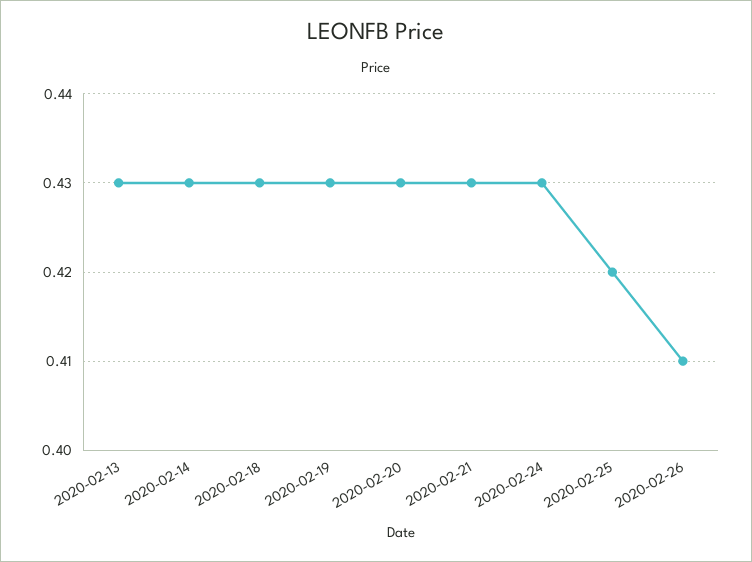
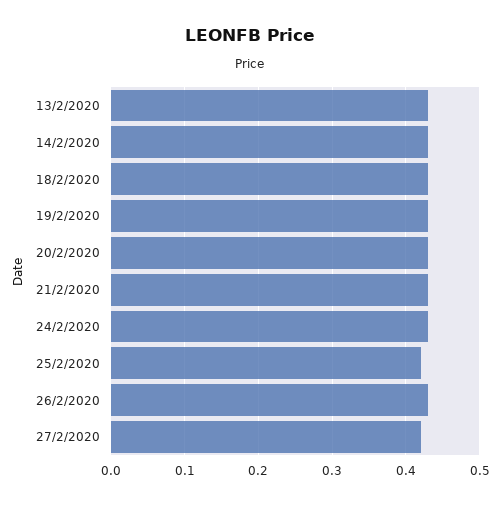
2020-02-26: 0.41 -> 0.43
27/2/2020: none -> 0.42

